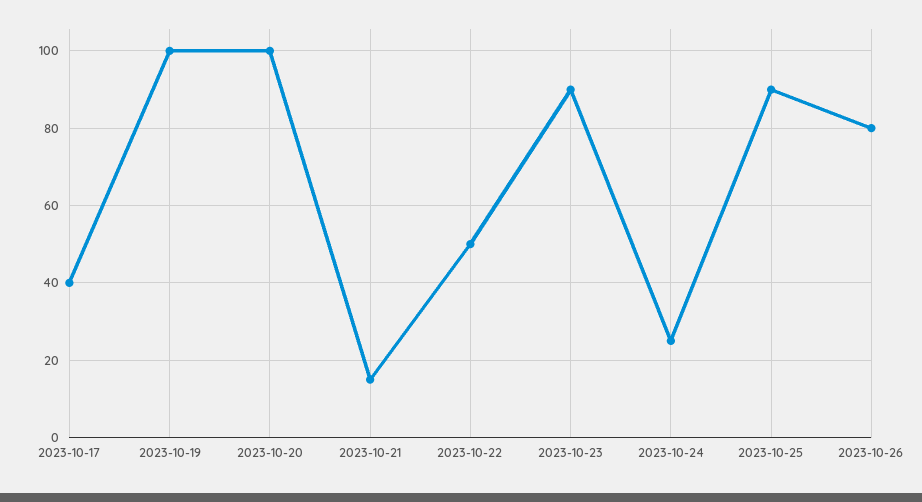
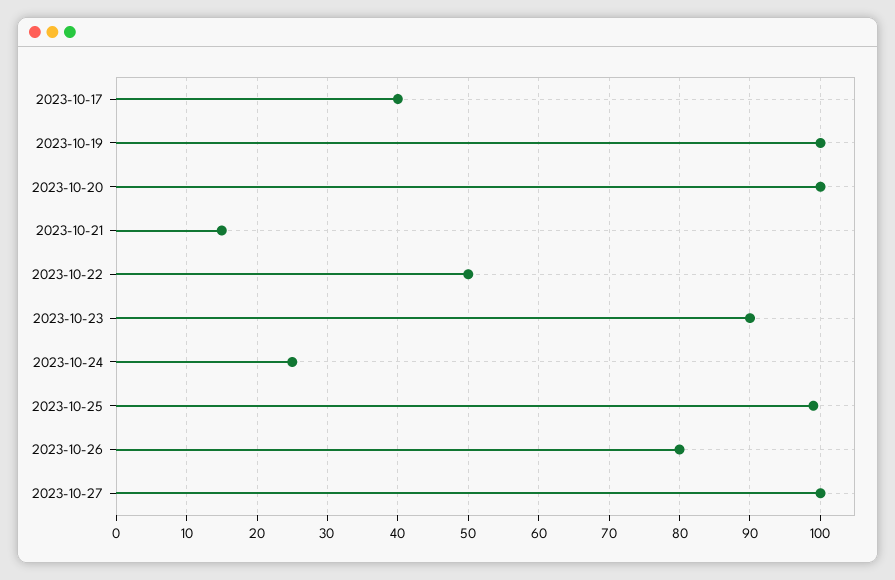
2023-10-25: 90 -> 99
2023-10-27: none -> 100

